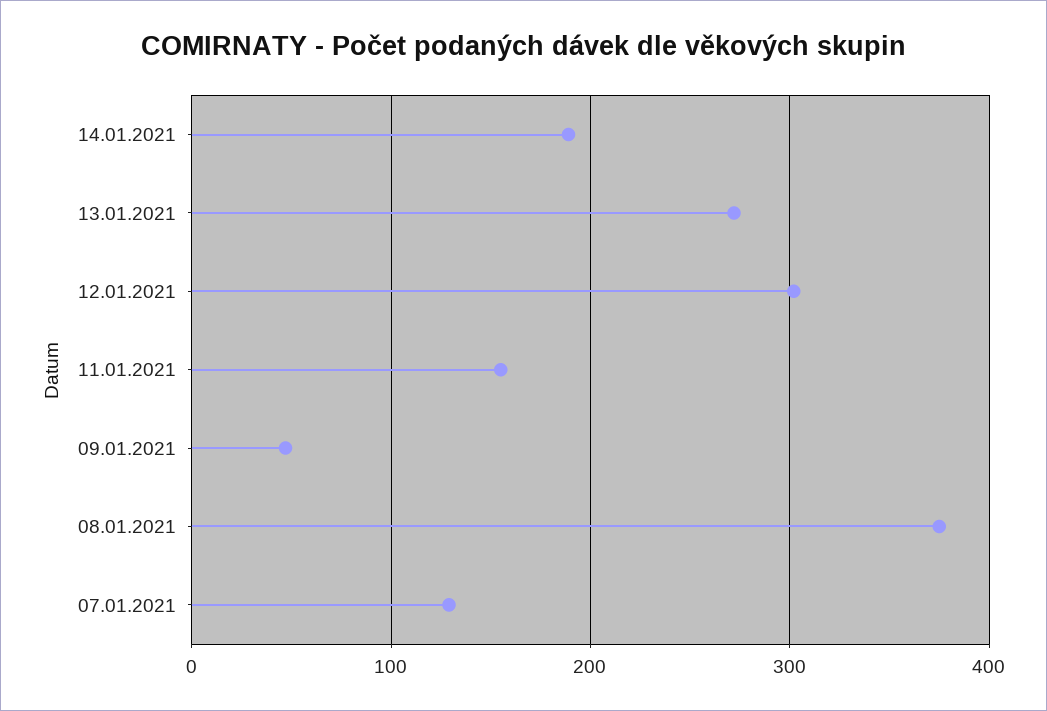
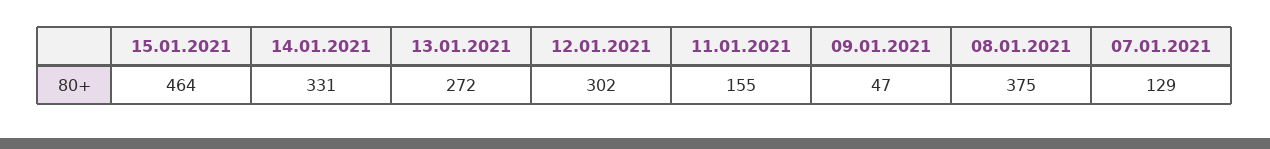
14.01.2021: 190 -> 331
15.01.2021: none -> 464

